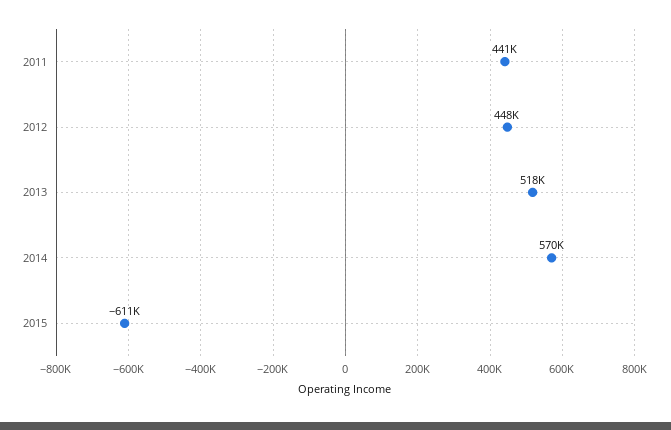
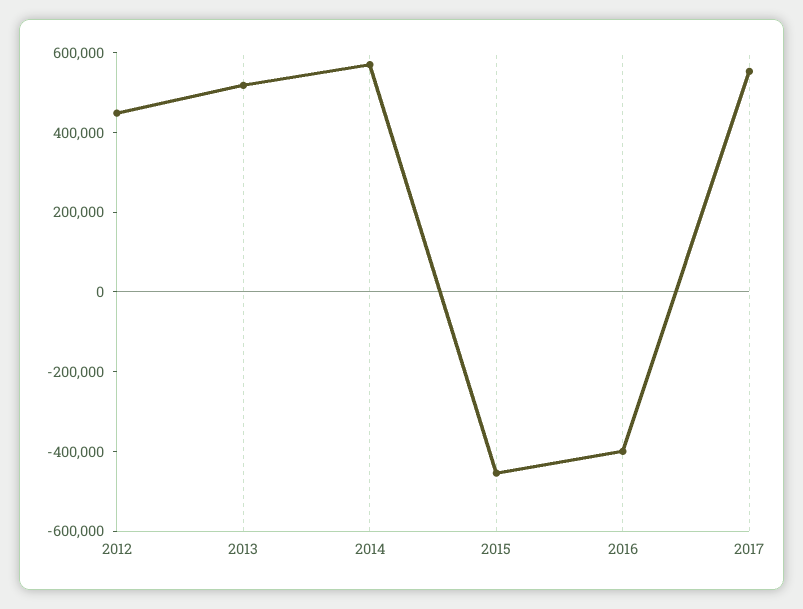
2011: 441000 -> none
2015: -611000 -> -450000
2016: none -> -400000
2017: none -> 550000

